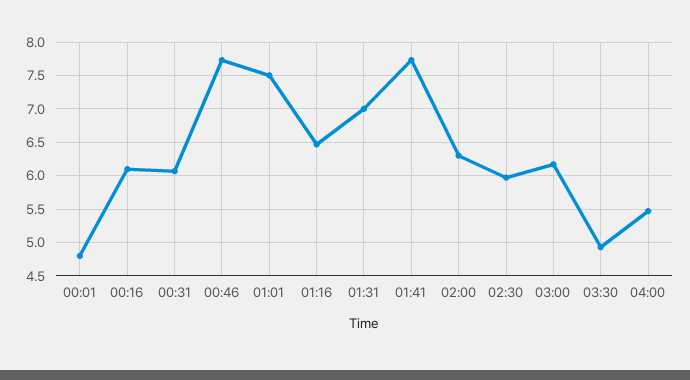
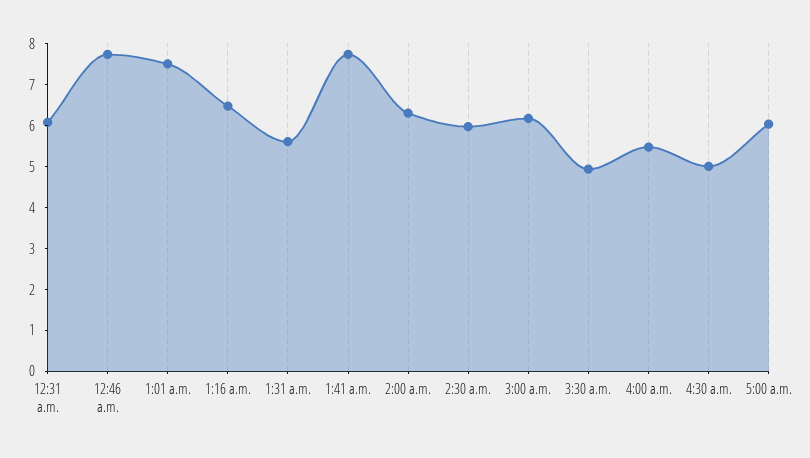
00:01: 4.8 -> none
00:16: 6.1 -> none
01:31: 7 -> 5.6
4:30 a.m.: none -> 5
5:00 a.m.: none -> 6

